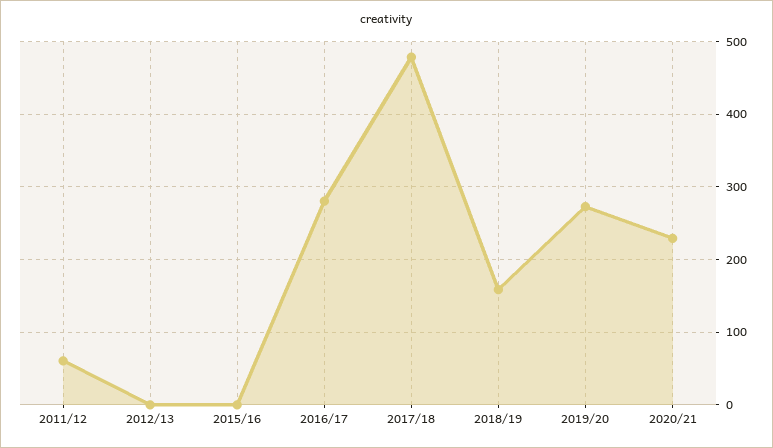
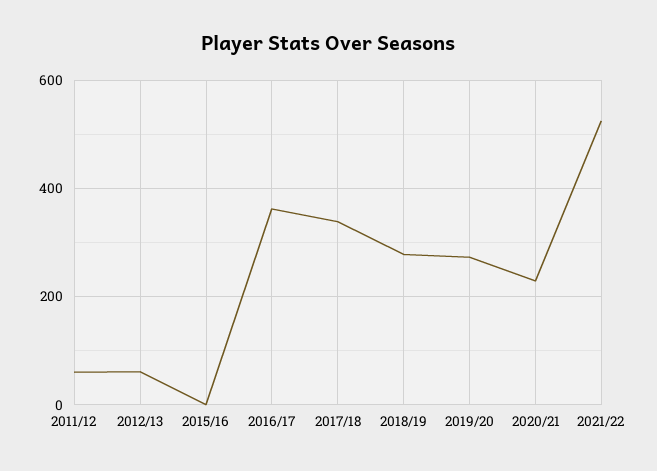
2012/13: 0 -> 60
2016/17: 280 -> 360
2017/18: 480 -> 340
2018/19: 160 -> 280
2021/22: none -> 520

